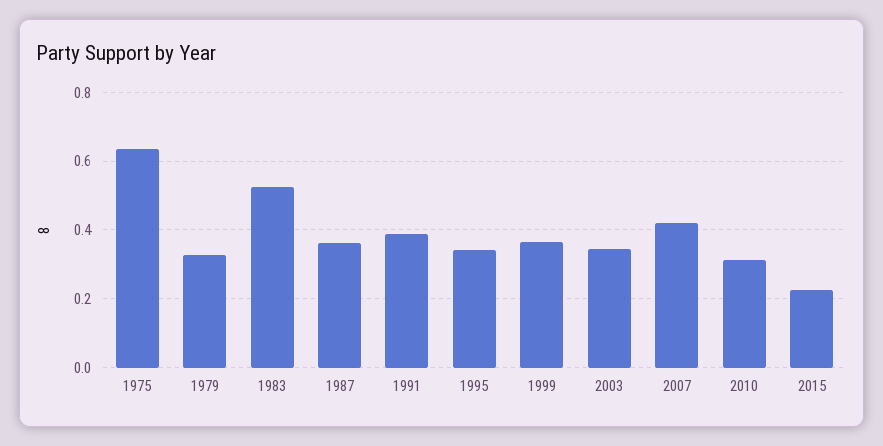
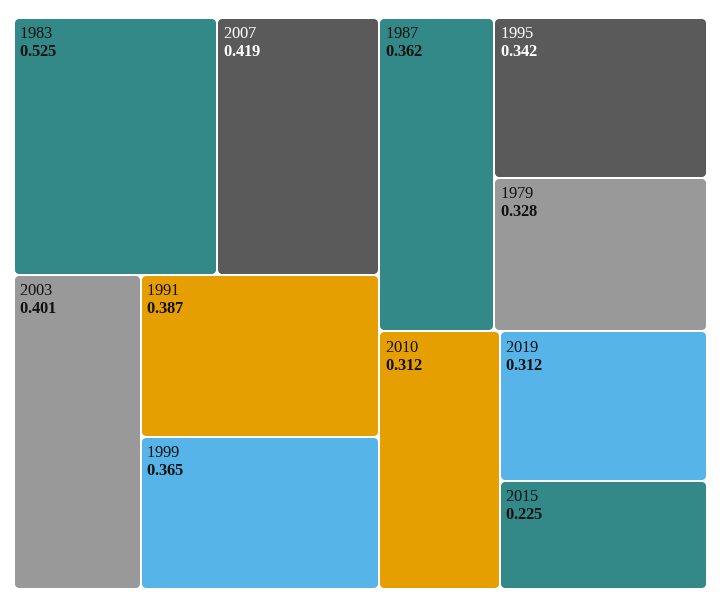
1975: 0.64 -> none
2003: 0.34 -> 0.401
2019: none -> 0.312

